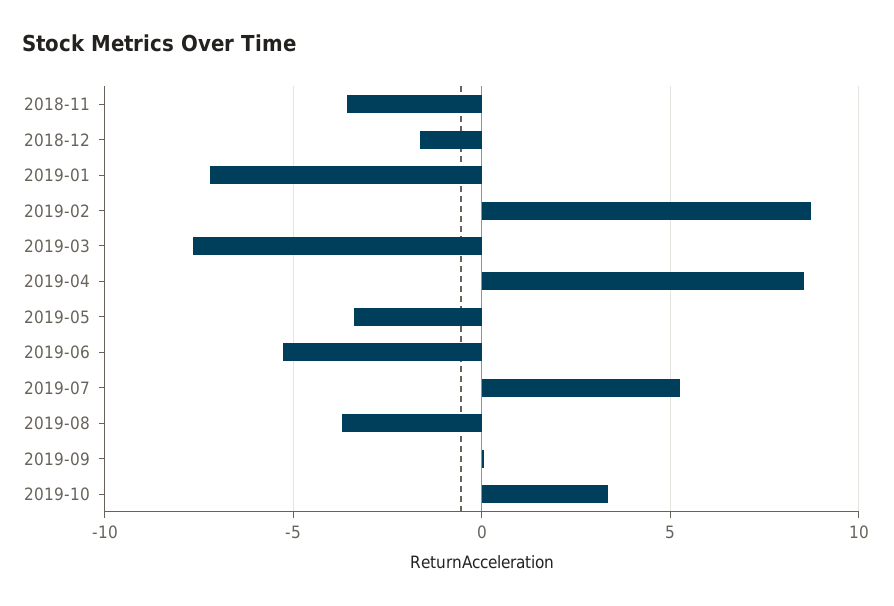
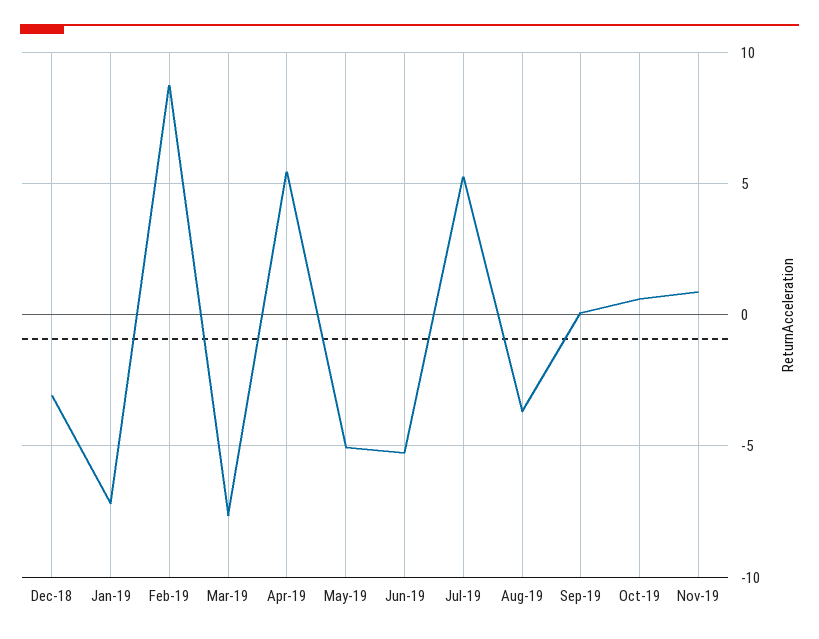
2018-11: -3.5 -> none
2018-12: -1.5 -> -3
2019-04: 8.5 -> 5.5
2019-05: -3.5 -> -5
2019-10: 3.5 -> 0.5
Nov-19: none -> 1

